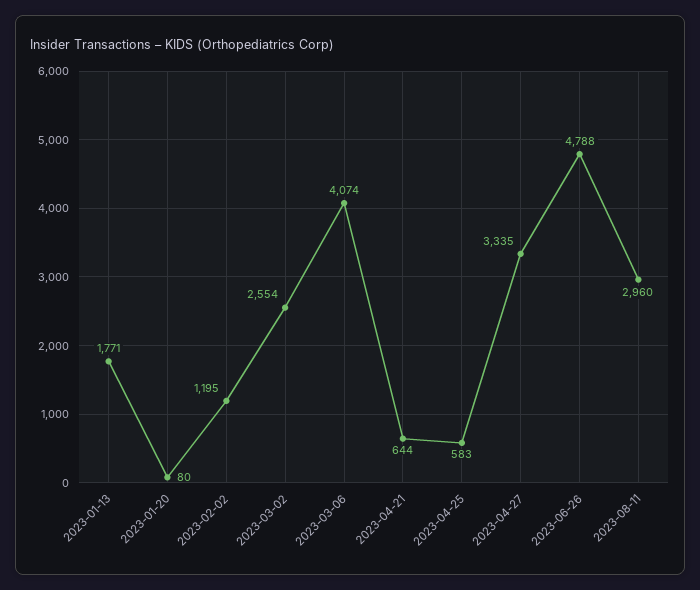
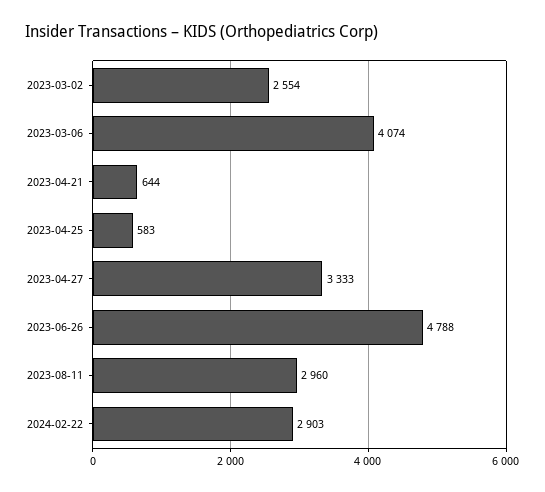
2023-01-13: 1771 -> none
2023-01-20: 80 -> none
2023-02-02: 1195 -> none
2023-04-27: 3335 -> 3333
2024-02-22: none -> 2903

